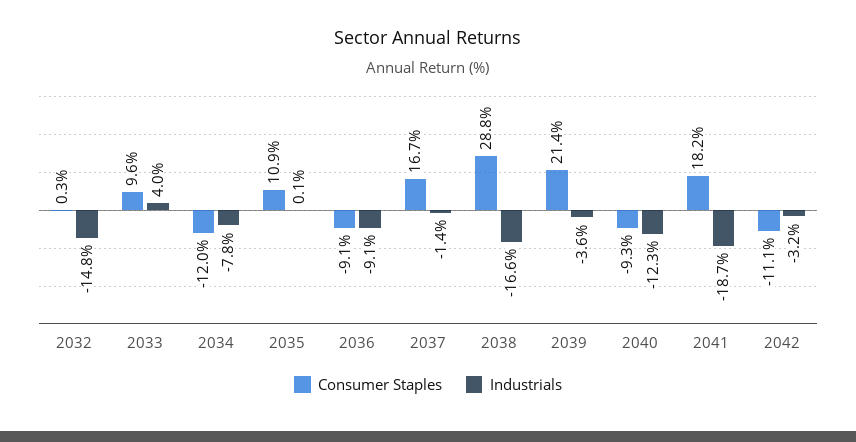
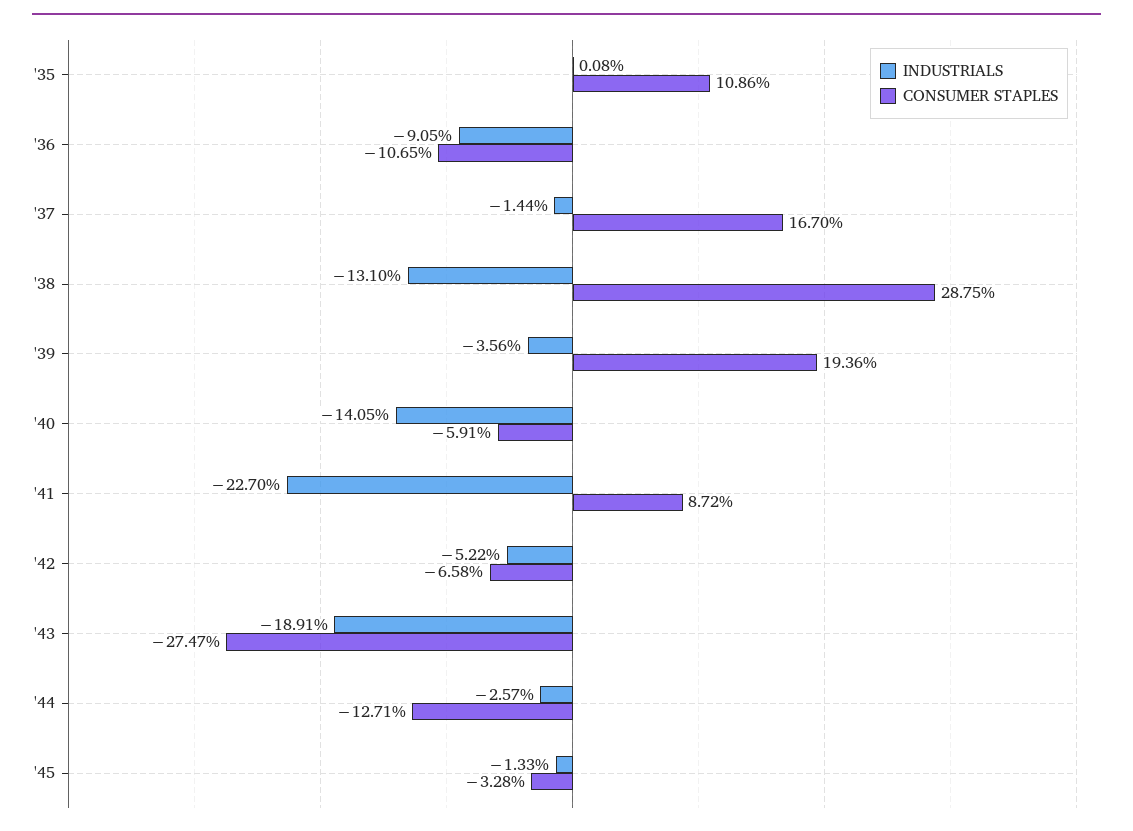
Consumer Staples, 2032: 0.3 -> none
Industrials, 2032: -14.8 -> none
Consumer Staples, 2033: 9.6 -> none
Industrials, 2033: 4 -> none
Consumer Staples, 2034: -12 -> none
Industrials, 2034: -7.8 -> none
Consumer Staples, 2036: -9.1 -> -10.65
Industrials, 2038: -16.6 -> -13.1
Consumer Staples, 2039: 21.4 -> 19.36
Consumer Staples, 2040: -9.3 -> -5.91
Industrials, 2040: -12.3 -> -14.05
Consumer Staples, 2041: 18.2 -> 8.72
Industrials, 2041: -18.7 -> -22.7
Consumer Staples, 2042: -11.1 -> -6.58
Industrials, 2042: -3.2 -> -5.22
Industrials, '43: none -> -18.91
Consumer Staples, '43: none -> -27.47
Industrials, '44: none -> -2.57
Consumer Staples, '44: none -> -12.71
Industrials, '45: none -> -1.33
Consumer Staples, '45: none -> -3.28

